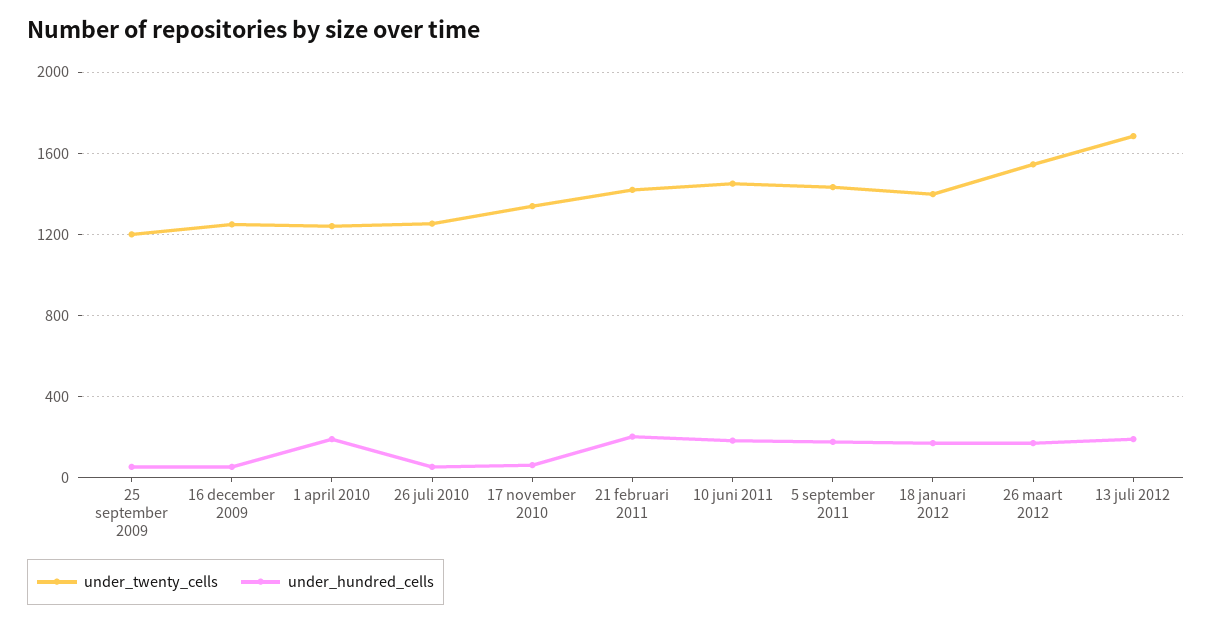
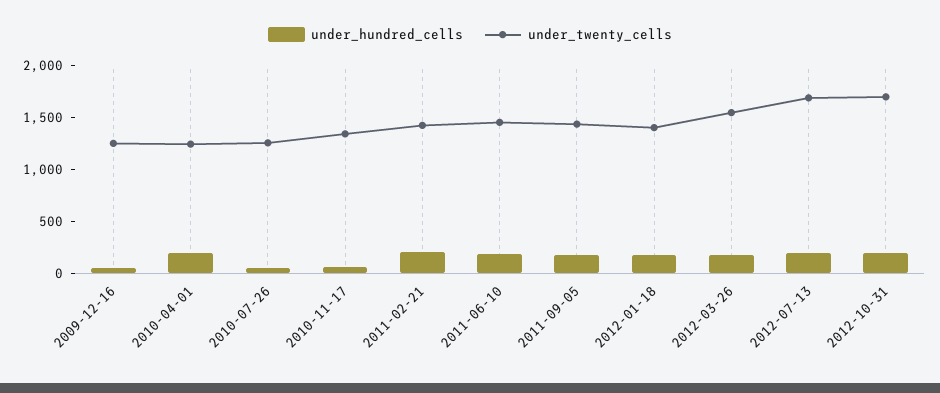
under_twenty_cells, 25 september 2009: 1200 -> none
under_hundred_cells, 25 september 2009: 50 -> none
under_hundred_cells, 2012-10-31: none -> 200
under_twenty_cells, 2012-10-31: none -> 1700

